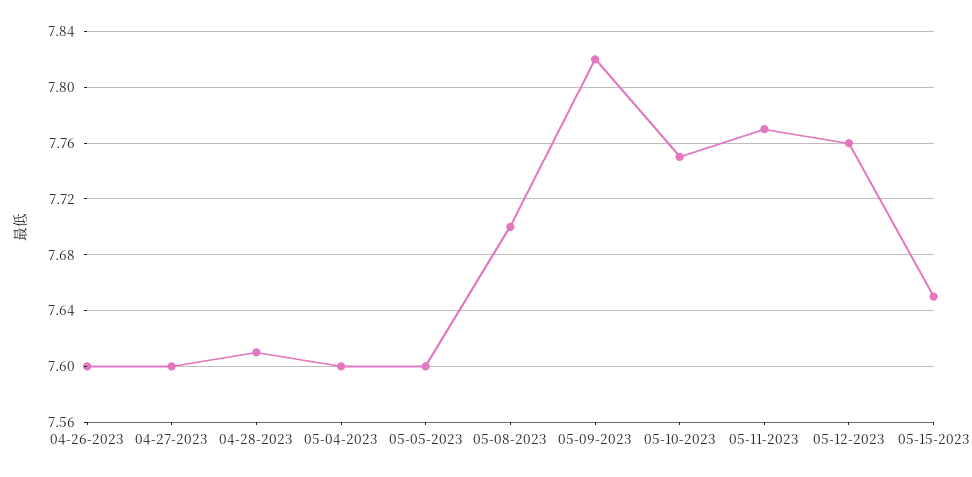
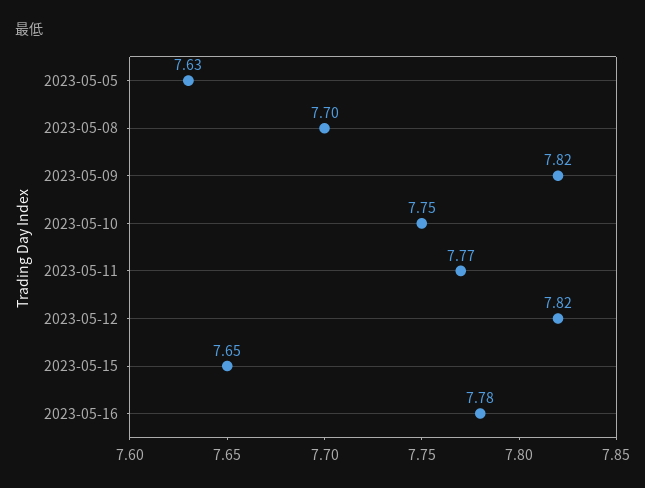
04-26-2023: 7.6 -> none
04-27-2023: 7.6 -> none
04-28-2023: 7.61 -> none
05-04-2023: 7.6 -> none
05-05-2023: 7.6 -> 7.63
05-12-2023: 7.76 -> 7.82
2023-05-16: none -> 7.78

